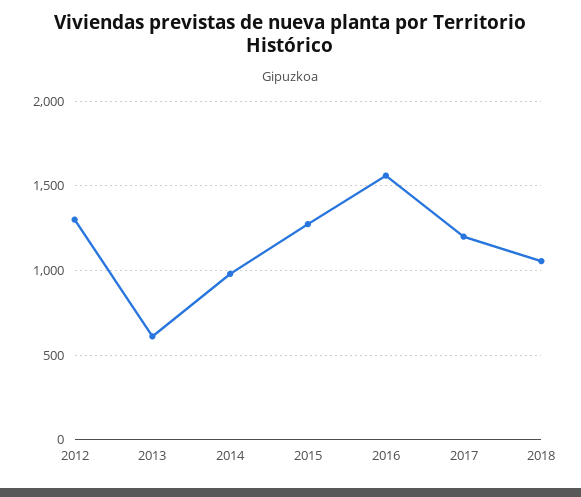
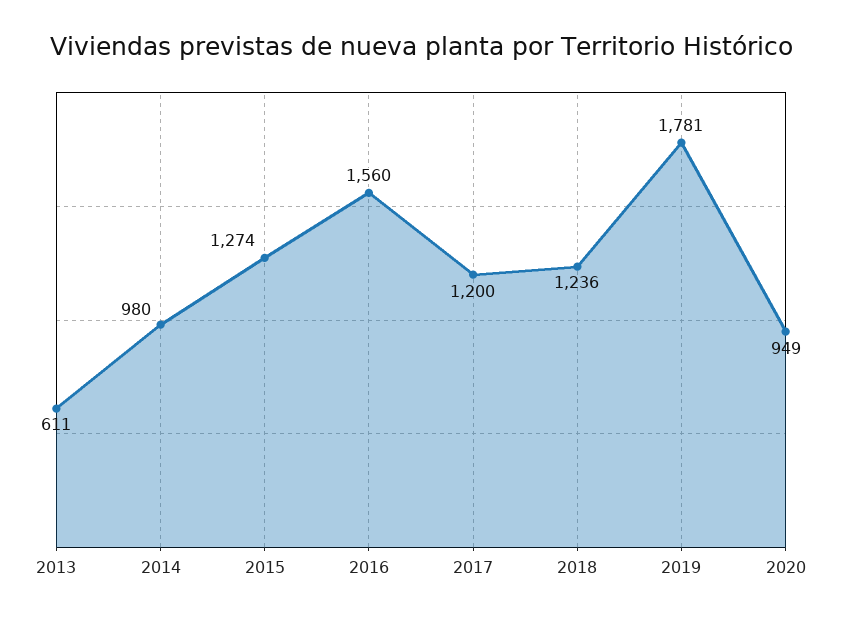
2012: 1300 -> none
2018: 1050 -> 1236
2019: none -> 1781
2020: none -> 949

